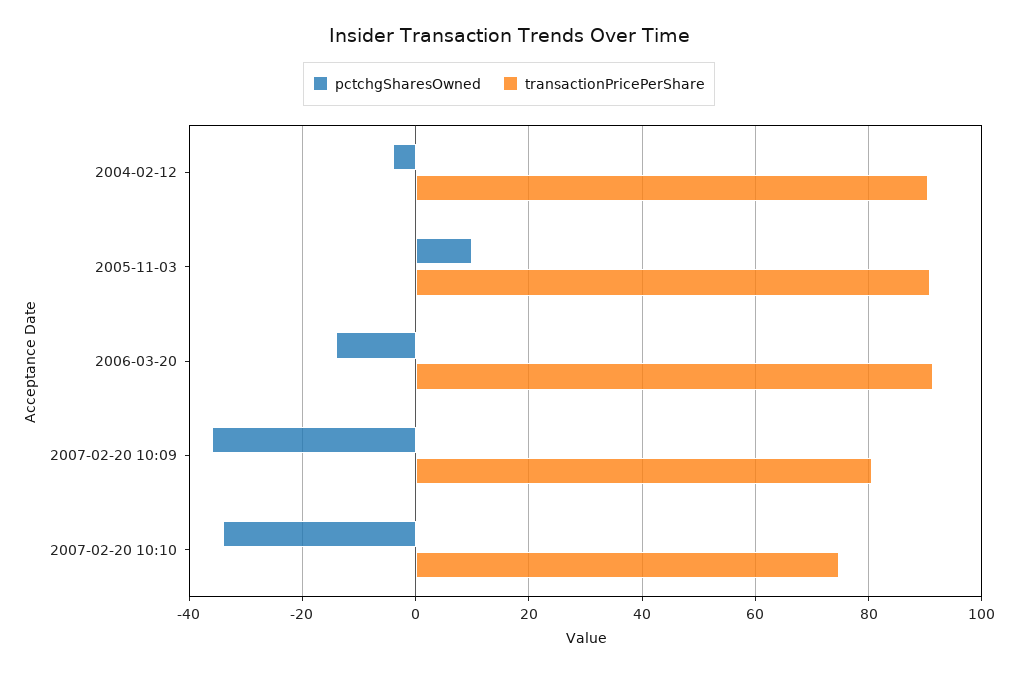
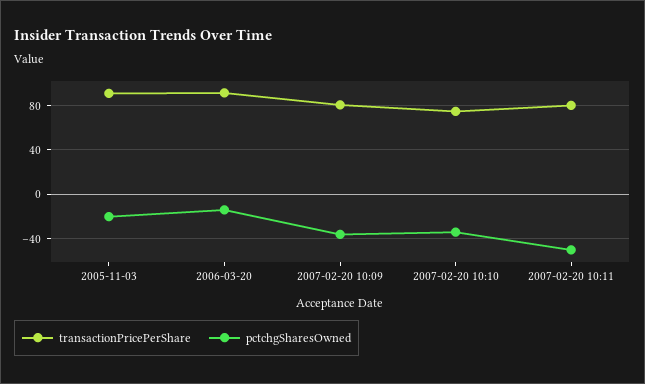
pctchgSharesOwned, 2004-02-12: -4 -> none
transactionPricePerShare, 2004-02-12: 90 -> none
pctchgSharesOwned, 2005-11-03: 10 -> -20
transactionPricePerShare, 2007-02-20 10:11: none -> 80
pctchgSharesOwned, 2007-02-20 10:11: none -> -50

